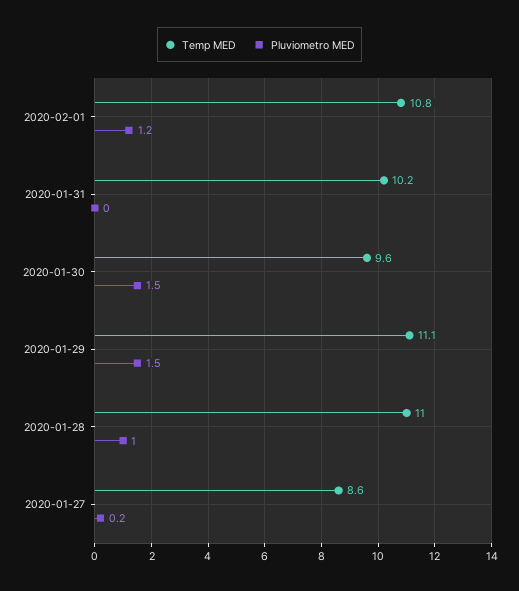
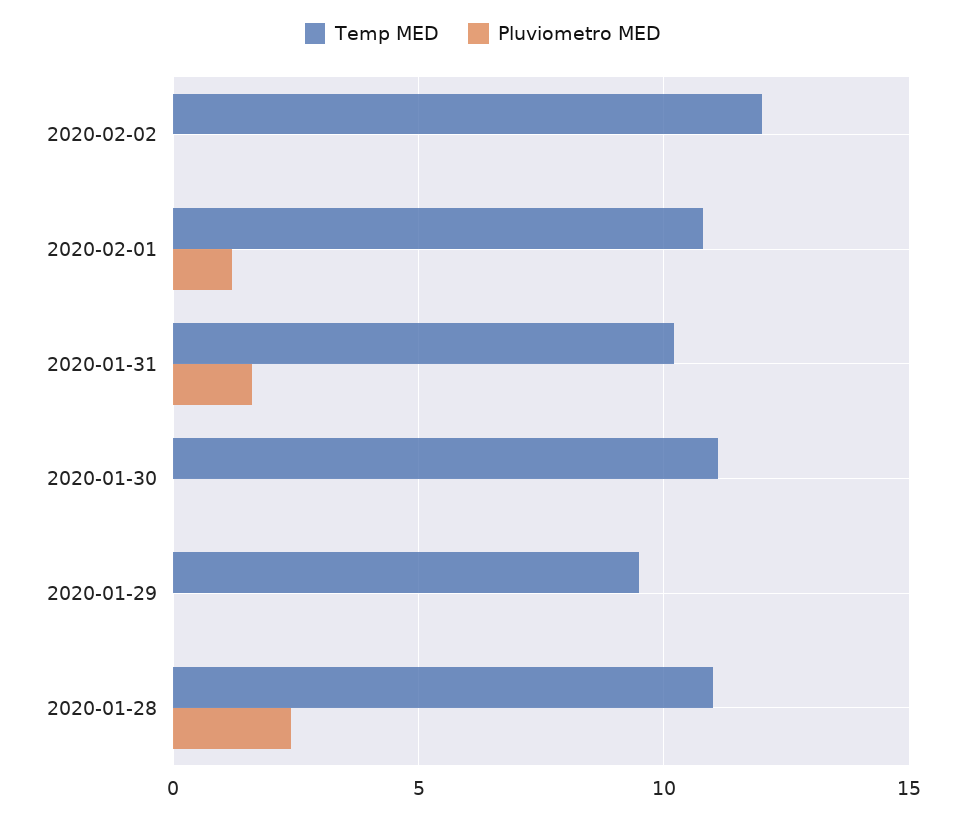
Pluviometro MED, 2020-01-31: 0 -> 1.5
Temp MED, 2020-01-30: 9.6 -> 11
Pluviometro MED, 2020-01-30: 1.5 -> 0
Temp MED, 2020-01-29: 11.1 -> 9.5
Pluviometro MED, 2020-01-29: 1.5 -> 0
Pluviometro MED, 2020-01-28: 1 -> 2.5
Temp MED, 2020-01-27: 8.6 -> none
Pluviometro MED, 2020-01-27: 0.2 -> none
Temp MED, 2020-02-02: none -> 12
Pluviometro MED, 2020-02-02: none -> 0

